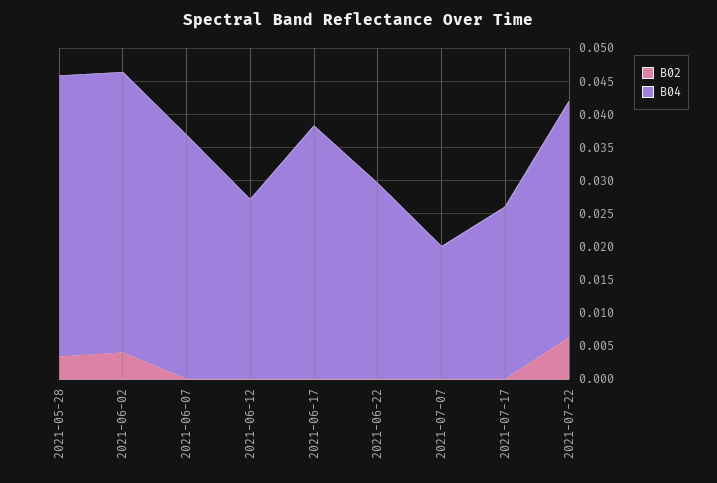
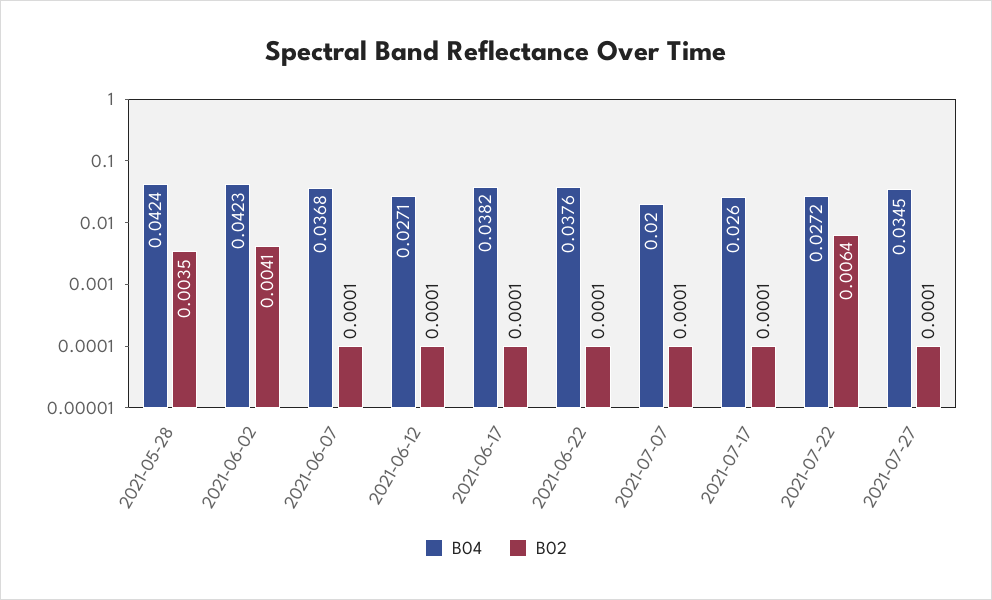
B04, 2021-06-22: 0.03 -> 0.0376
B04, 2021-07-22: 0.035 -> 0.0272
B04, 2021-07-27: none -> 0.0345
B02, 2021-07-27: none -> 0.0001

